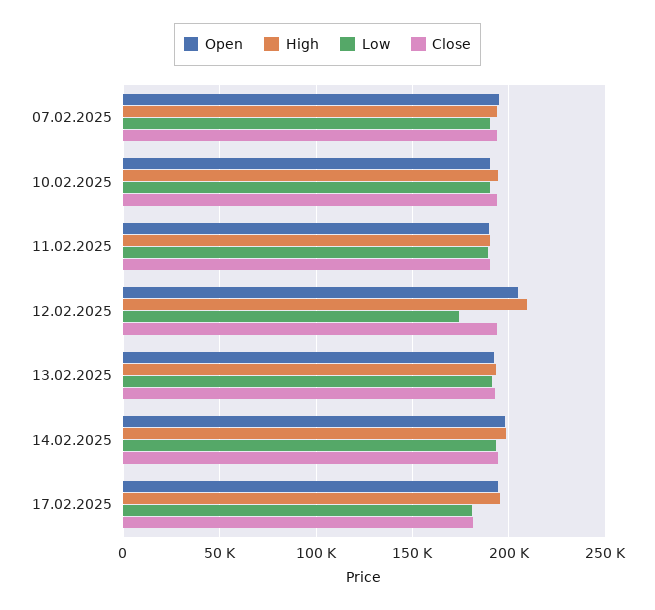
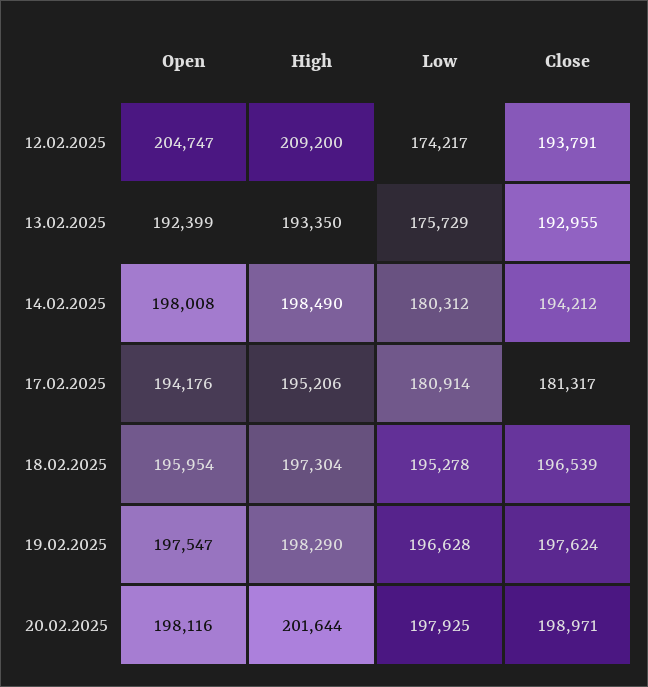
Open, 07.02.2025: 195000 -> none
High, 07.02.2025: 195000 -> none
Low, 07.02.2025: 190000 -> none
Close, 07.02.2025: 195000 -> none
Open, 10.02.2025: 190000 -> none
High, 10.02.2025: 195000 -> none
Low, 10.02.2025: 190000 -> none
Close, 10.02.2025: 195000 -> none
Open, 11.02.2025: 190000 -> none
High, 11.02.2025: 190000 -> none
Low, 11.02.2025: 190000 -> none
Close, 11.02.2025: 190000 -> none
Low, 13.02.2025: 190000 -> 175729
Low, 14.02.2025: 195000 -> 180312
Open, 18.02.2025: none -> 195954
High, 18.02.2025: none -> 197304
Low, 18.02.2025: none -> 195278
Close, 18.02.2025: none -> 196539
Open, 19.02.2025: none -> 197547
High, 19.02.2025: none -> 198290
Low, 19.02.2025: none -> 196628
Close, 19.02.2025: none -> 197624
Open, 20.02.2025: none -> 198116
High, 20.02.2025: none -> 201644
Low, 20.02.2025: none -> 197925
Close, 20.02.2025: none -> 198971

